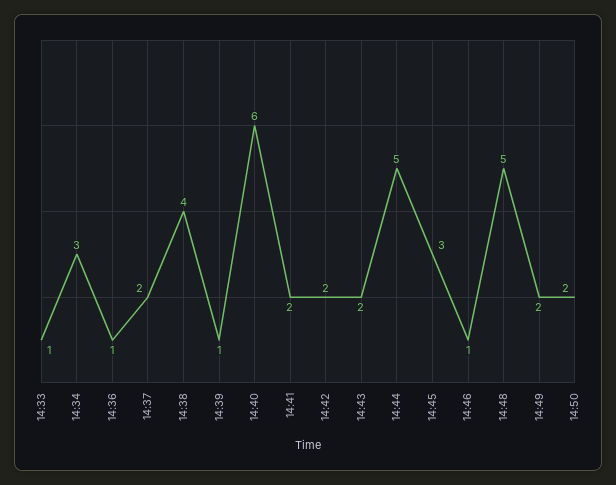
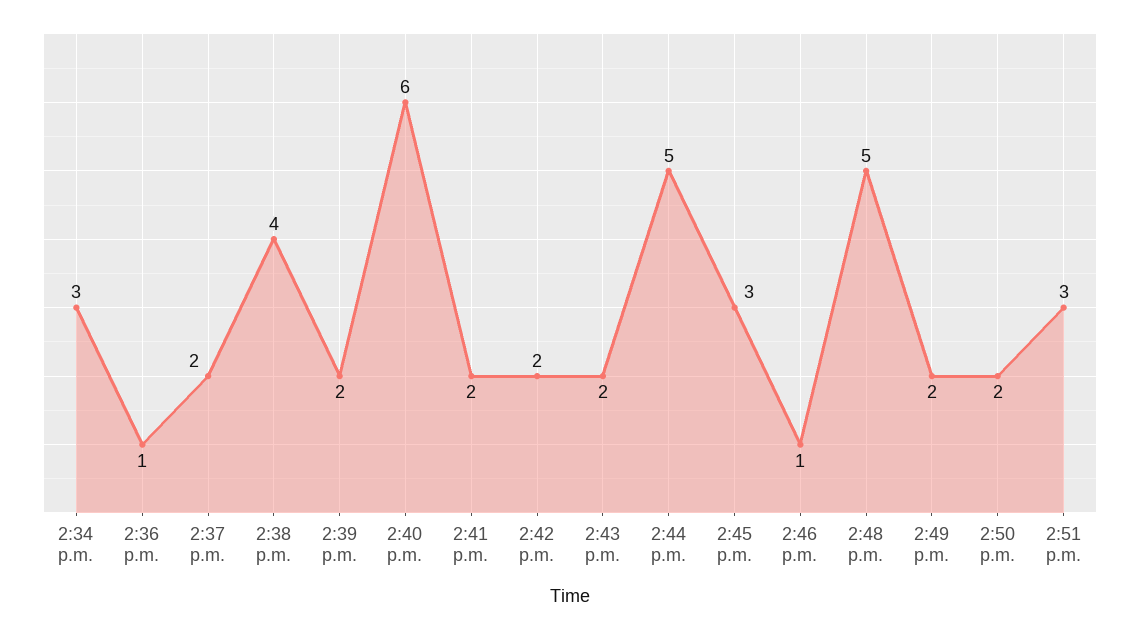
14:33: 1 -> none
14:39: 1 -> 2
2:51 p.m.: none -> 3

